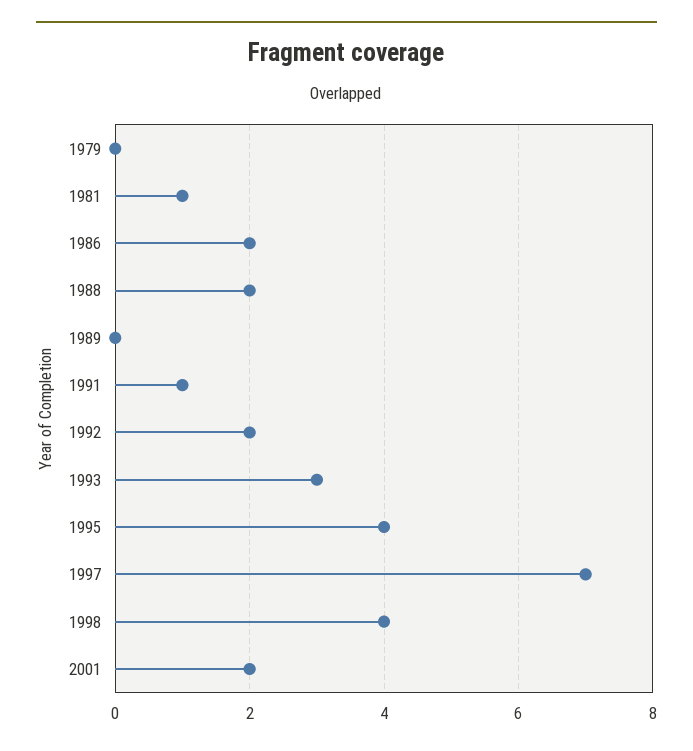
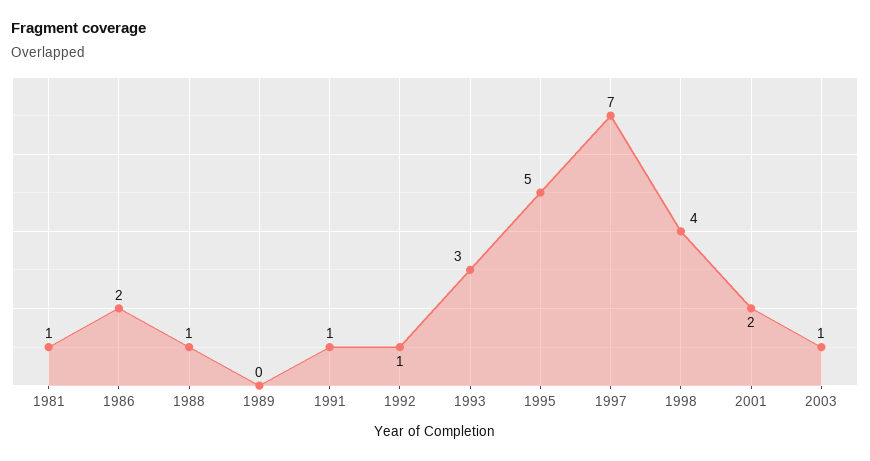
1979: 0 -> none
1988: 2 -> 1
1992: 2 -> 1
1995: 4 -> 5
2003: none -> 1

